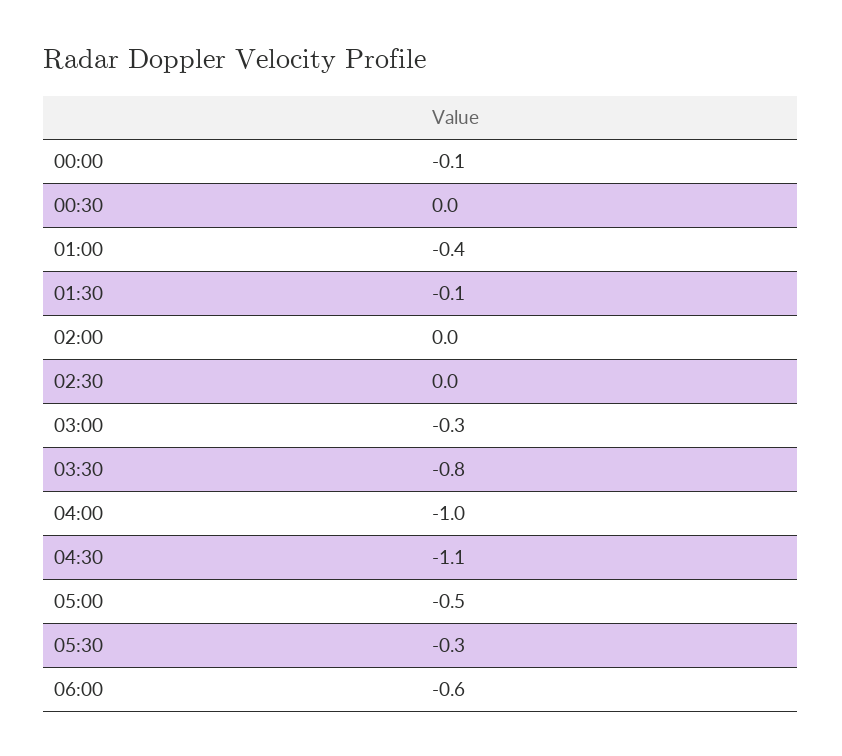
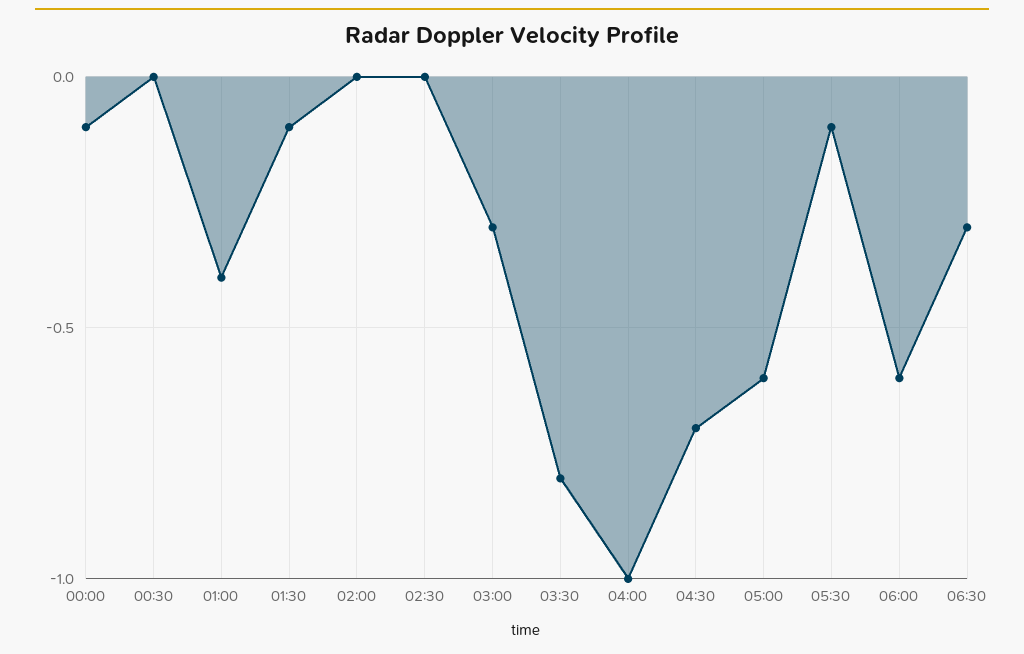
04:30: -1.1 -> -0.7
05:00: -0.5 -> -0.6
05:30: -0.3 -> -0.1
06:30: none -> -0.3

